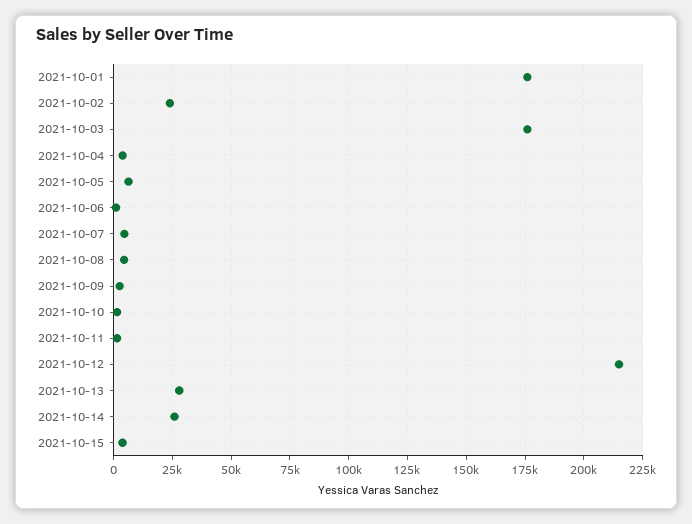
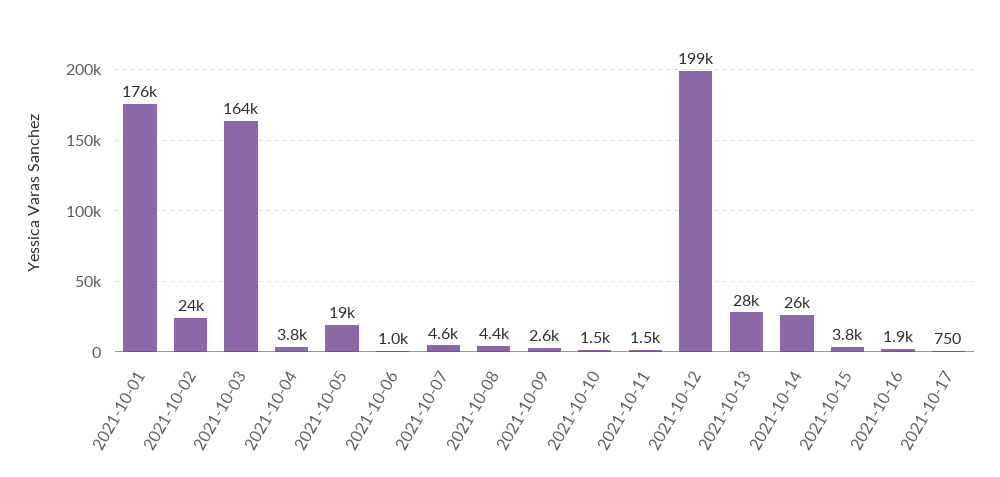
2021-10-03: 175000 -> 164000
2021-10-05: 5000 -> 19000
2021-10-12: 215000 -> 199000
2021-10-16: none -> 1900
2021-10-17: none -> 750

